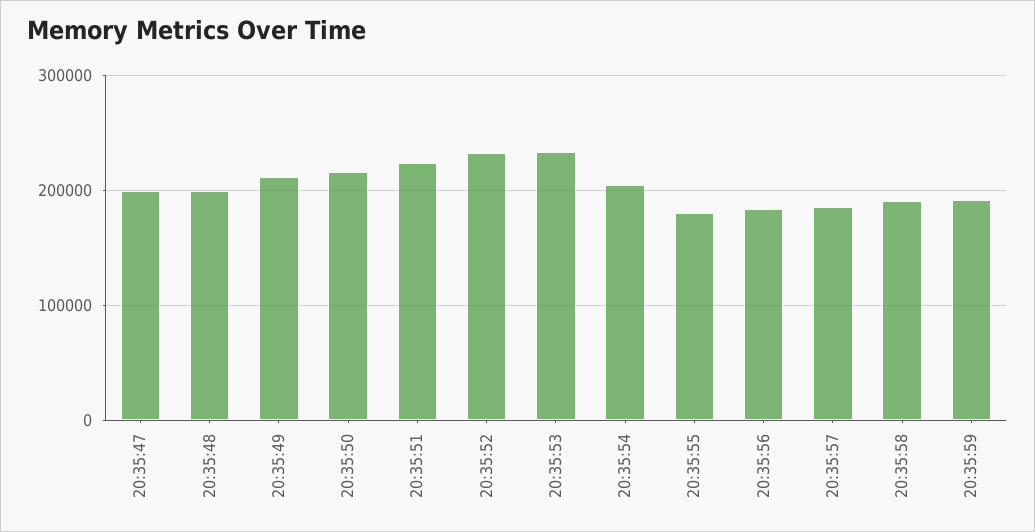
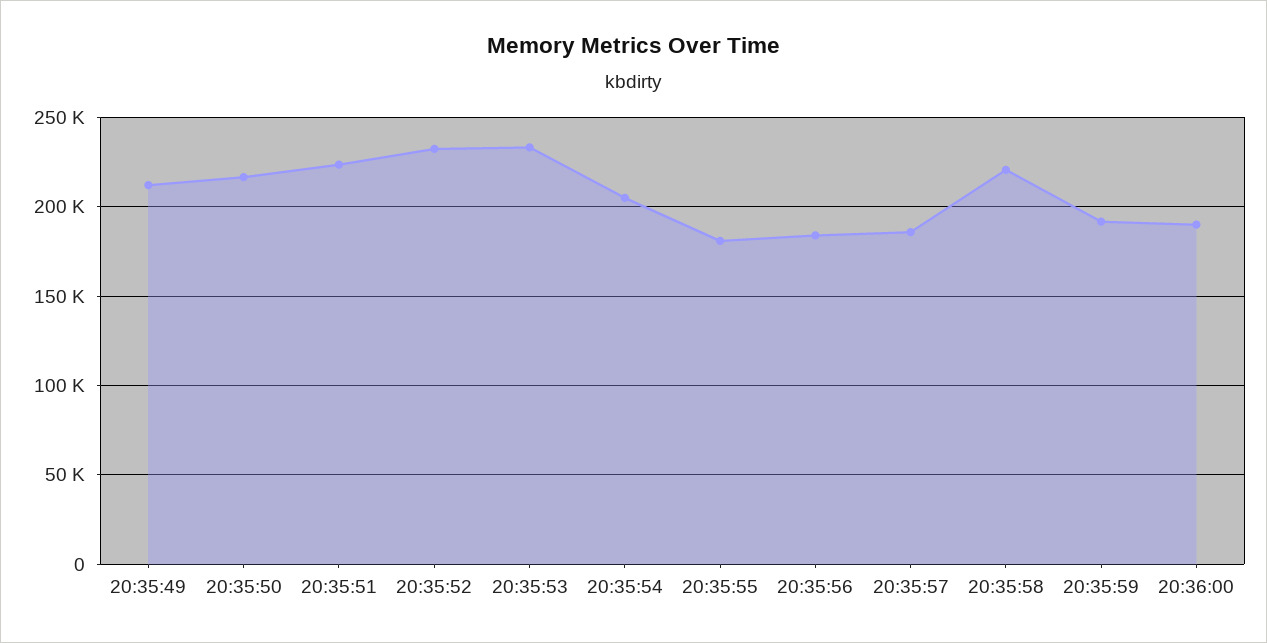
20:35:47: 200000 -> none
20:35:48: 200000 -> none
20:35:58: 190000 -> 220000
20:36:00: none -> 190000

